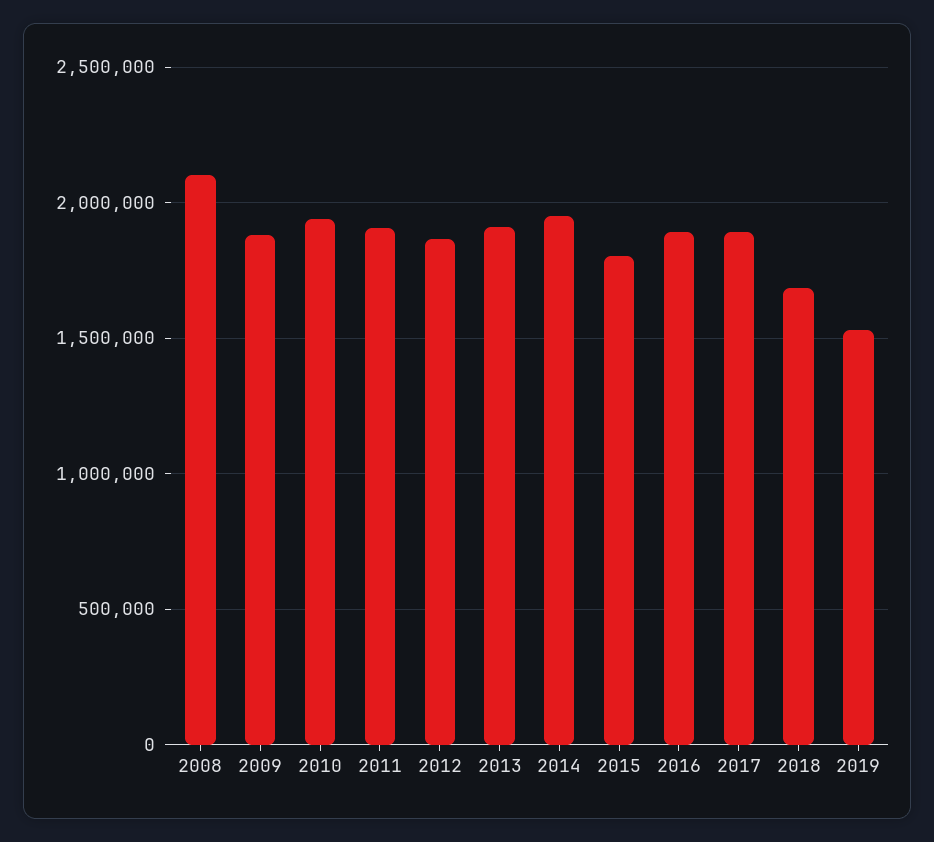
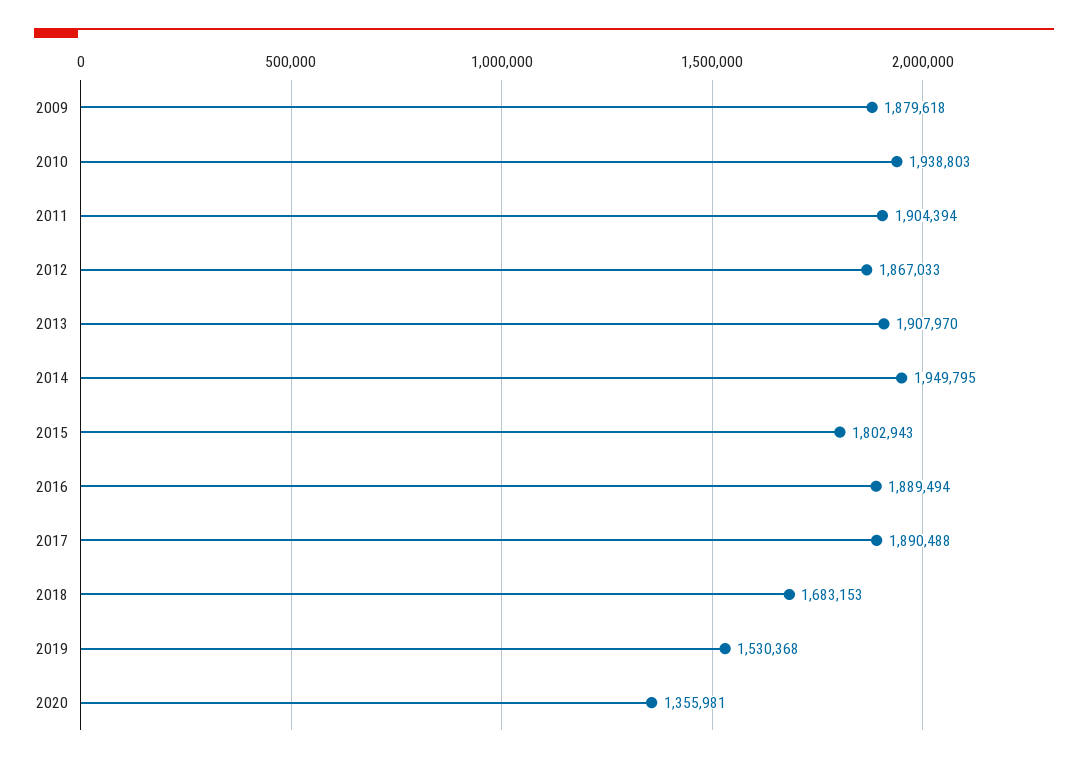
2008: 2100000 -> none
2020: none -> 1355981

